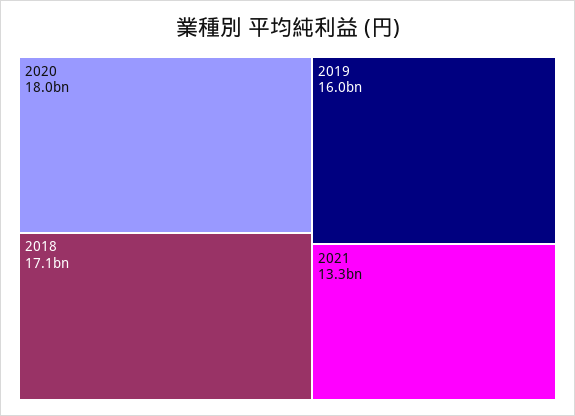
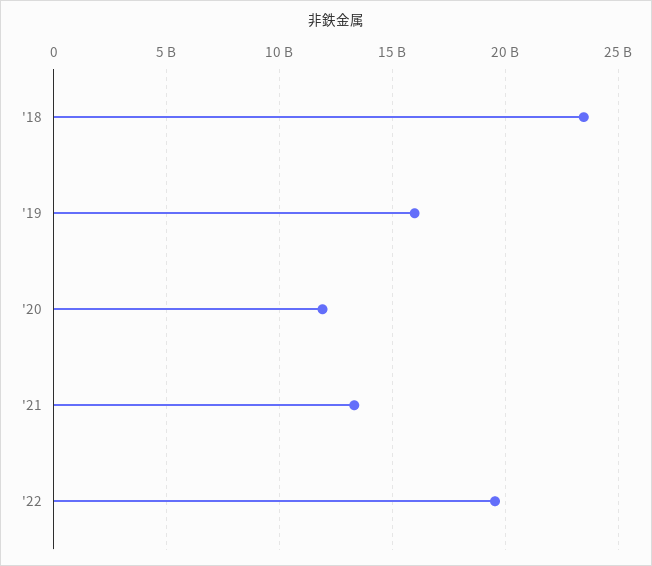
2020: 18000000000 -> 12000000000
2018: 17100000000 -> 23500000000
'22: none -> 19500000000

